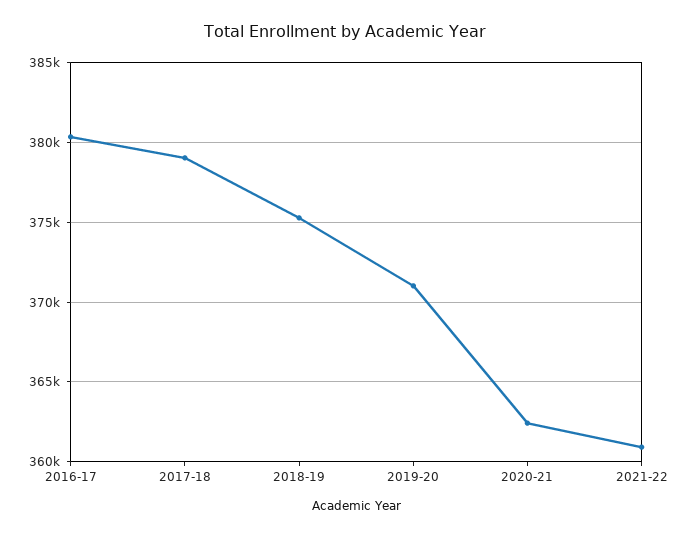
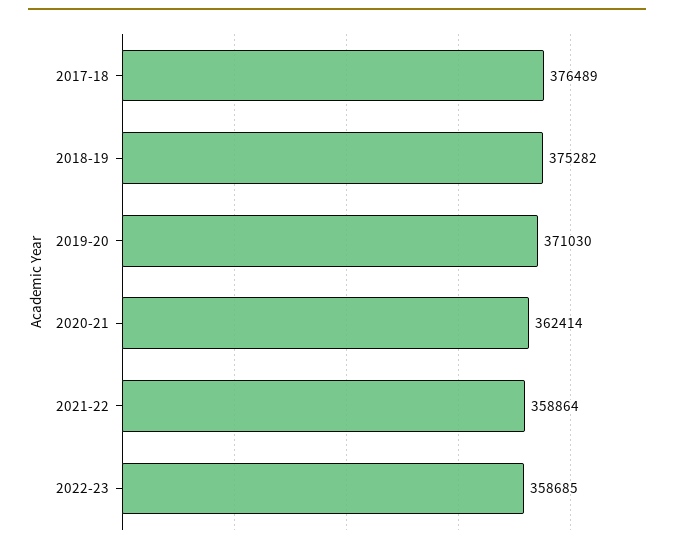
2016-17: 380500 -> none
2017-18: 379000 -> 376489
2021-22: 361000 -> 358864
2022-23: none -> 358685

